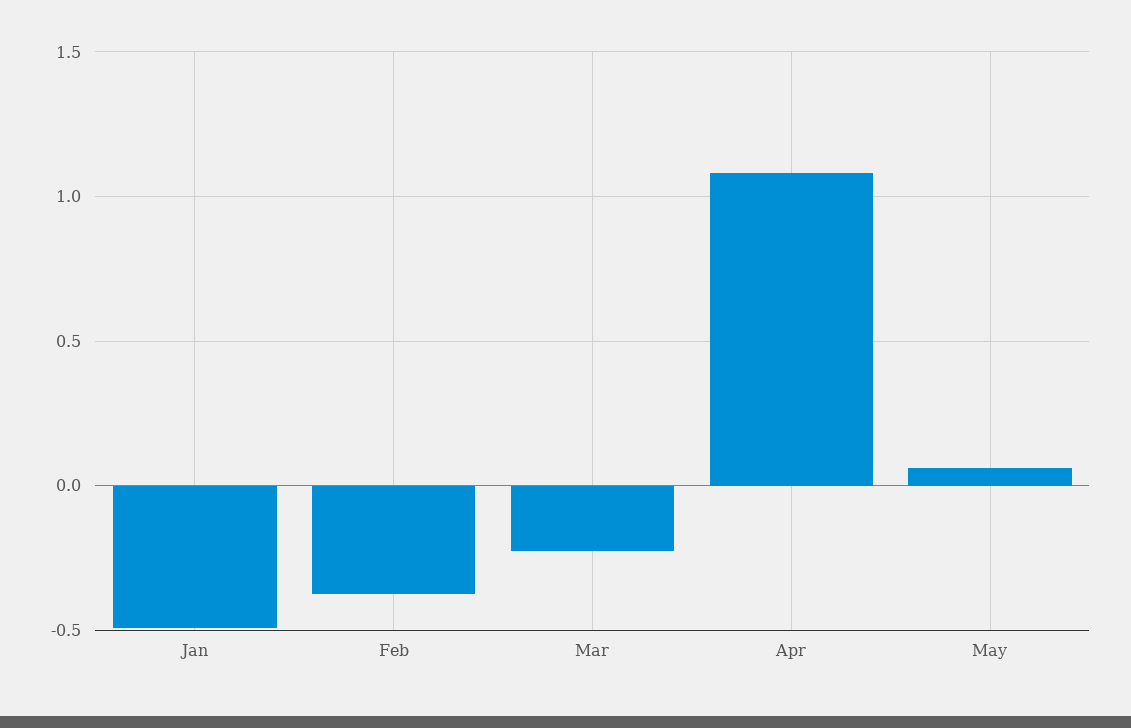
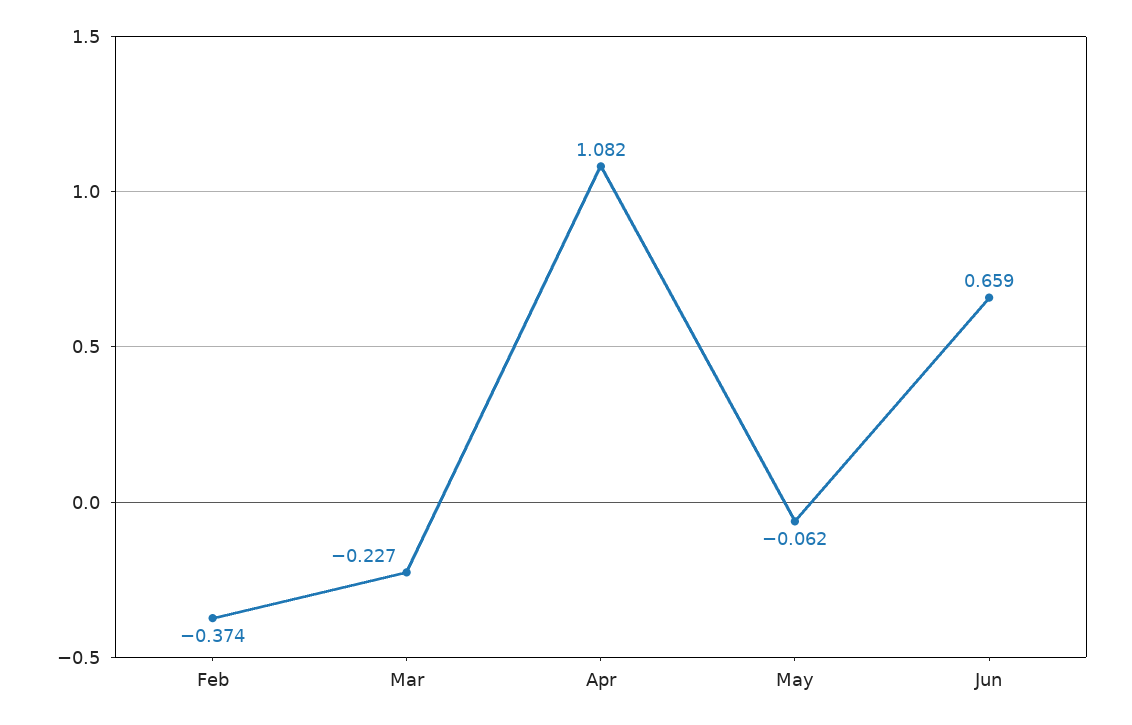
Jan: -0.5 -> none
May: 0.05 -> -0.062
Jun: none -> 0.659

